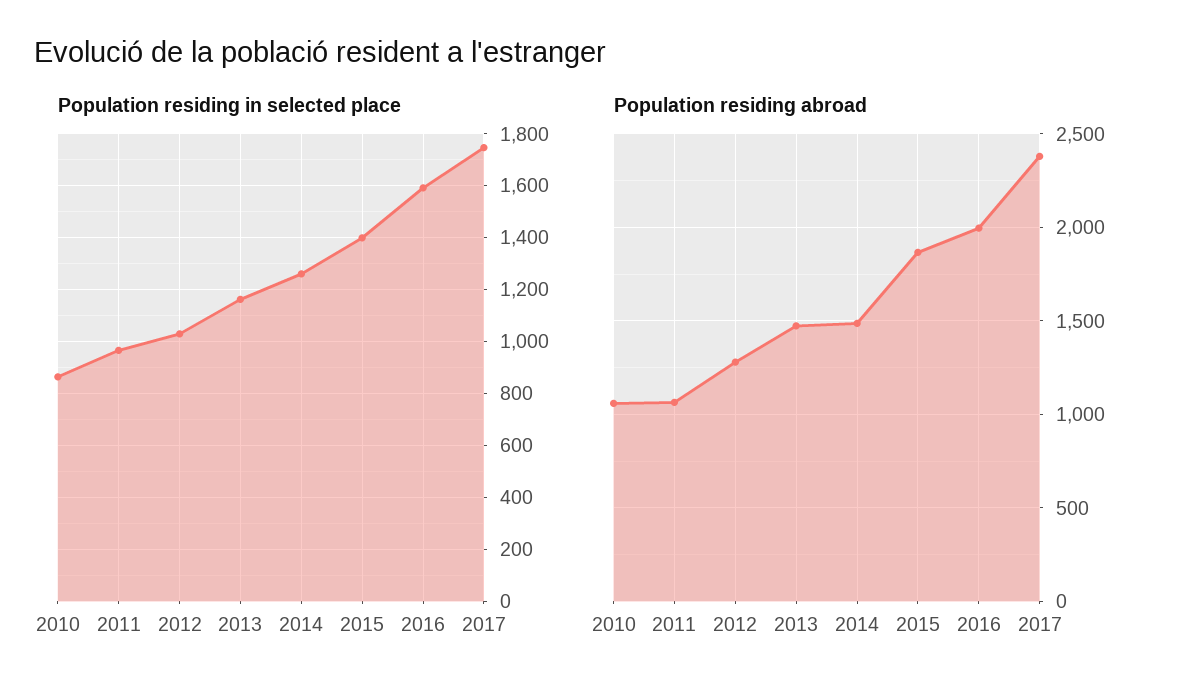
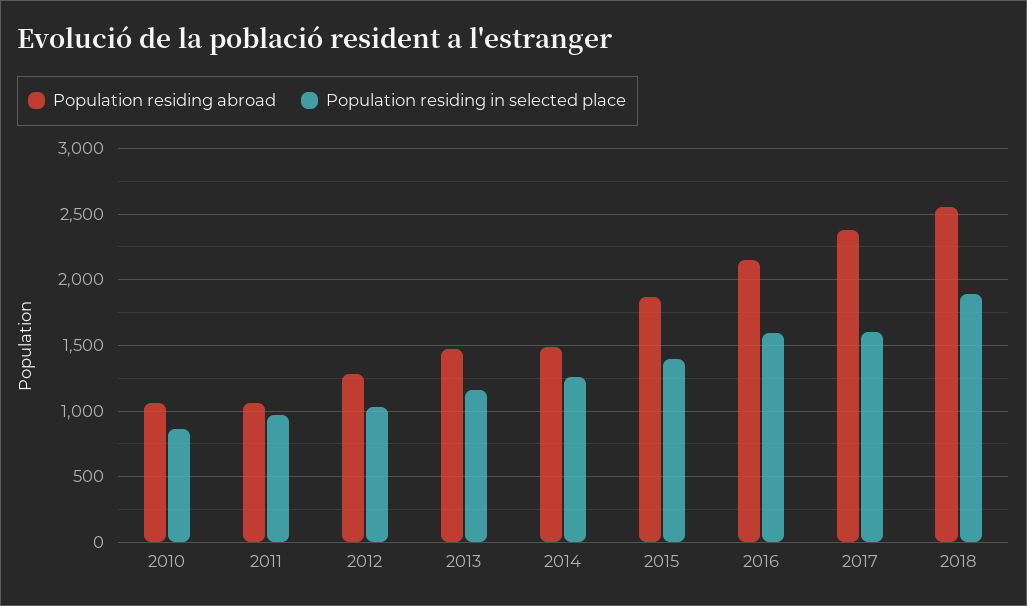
Population residing in selected place, 2017: 1750 -> 1600
Population residing abroad, 2016: 2000 -> 2150
Population residing abroad, 2018: none -> 2550
Population residing in selected place, 2018: none -> 1900

